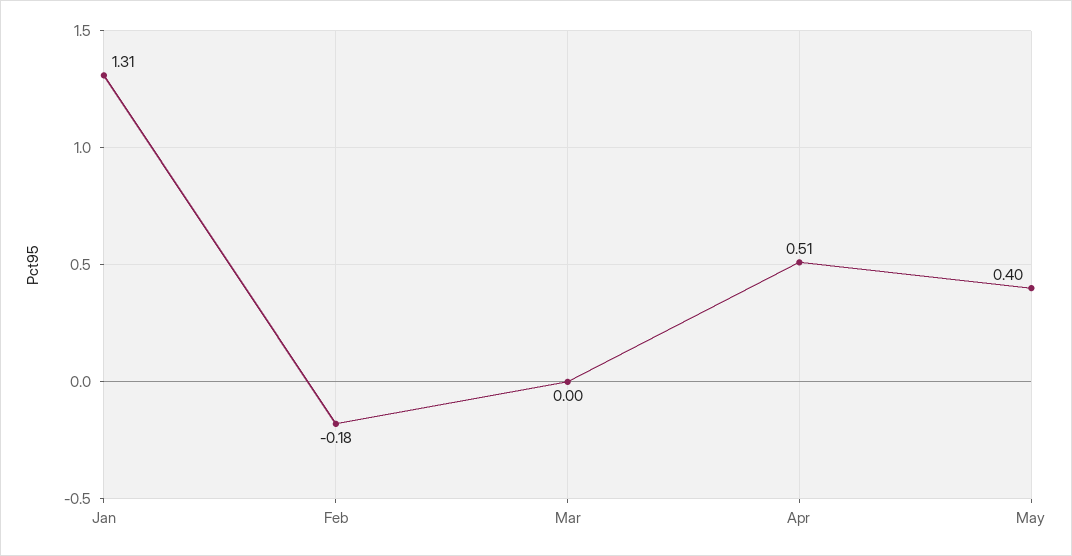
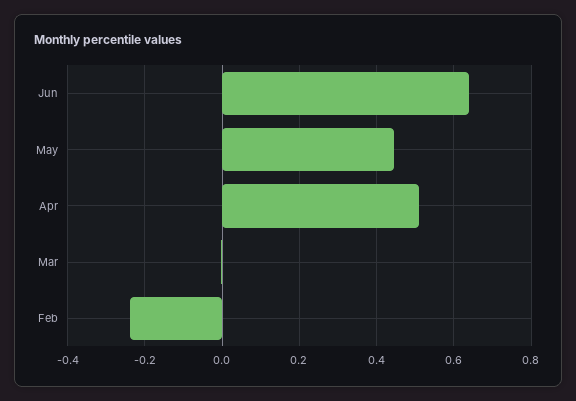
Jan: 1.31 -> none
Feb: -0.18 -> -0.24
May: 0.4 -> 0.44
Jun: none -> 0.64

